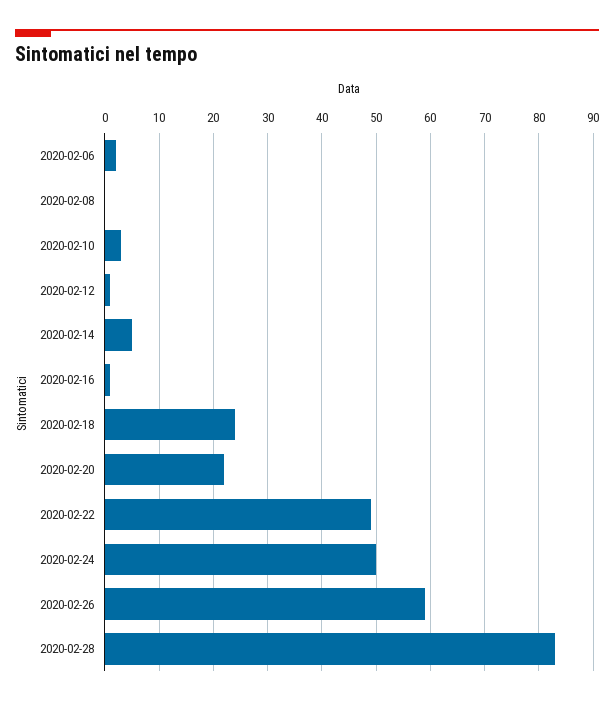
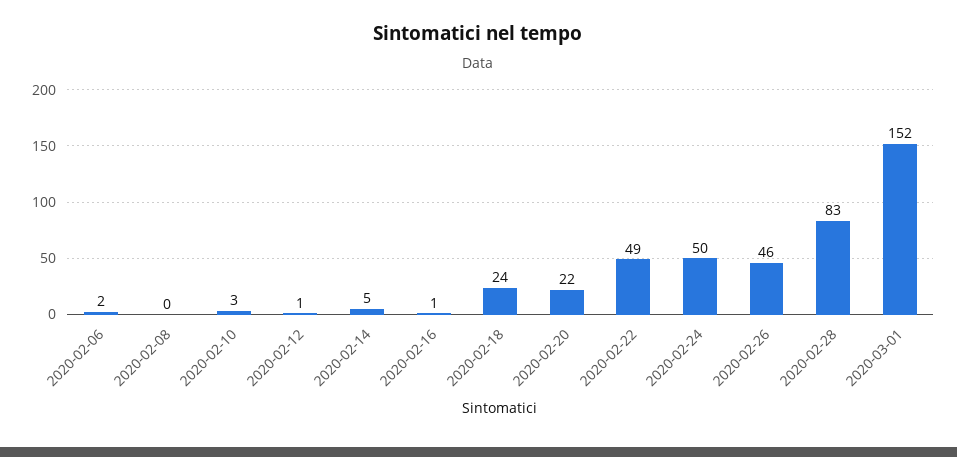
2020-02-26: 60 -> 46
2020-03-01: none -> 152

